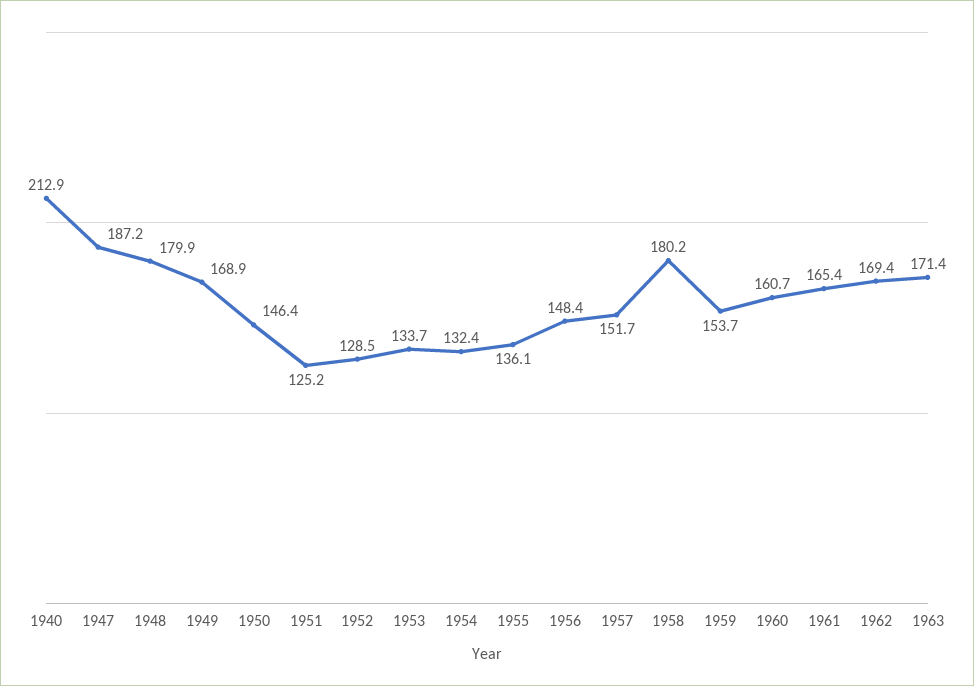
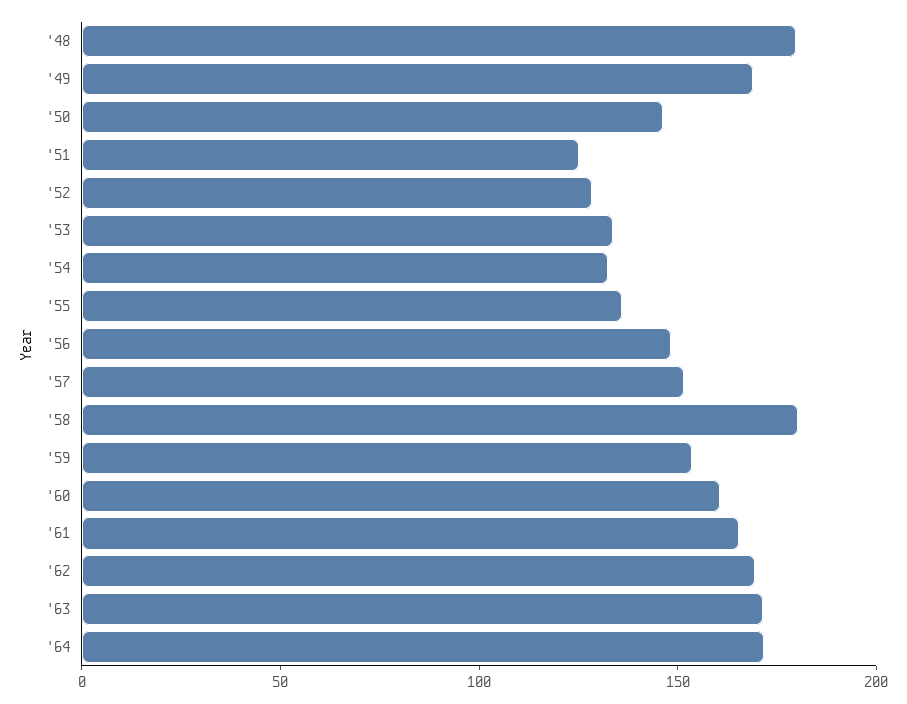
1940: 212.9 -> none
1947: 187.2 -> none
'64: none -> 170

